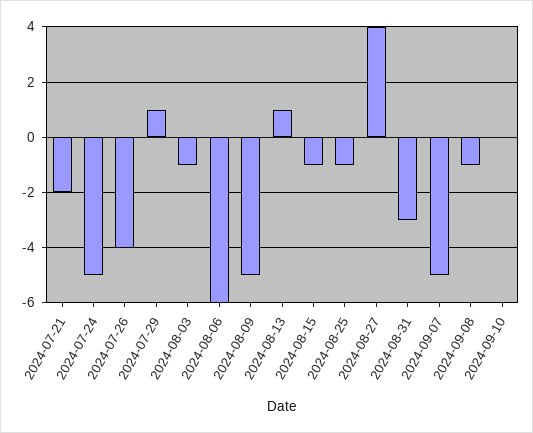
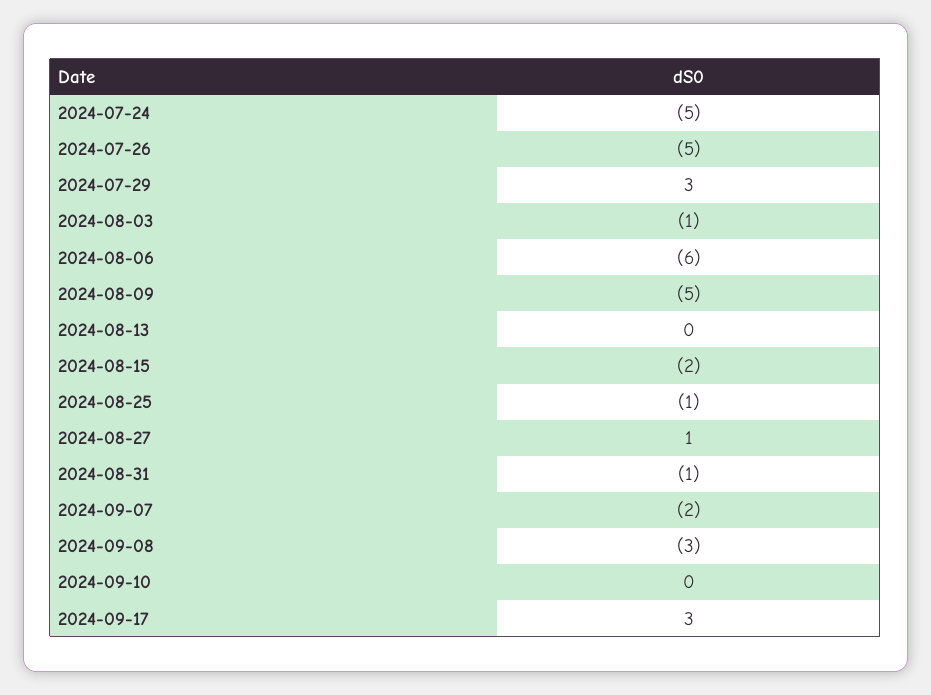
2024-07-21: -2 -> none
2024-07-26: -4 -> -5
2024-07-29: 1 -> 3
2024-08-13: 1 -> 0
2024-08-15: -1 -> -2
2024-08-27: 4 -> 1
2024-08-31: -3 -> -1
2024-09-07: -5 -> -2
2024-09-08: -1 -> -3
2024-09-17: none -> 3

